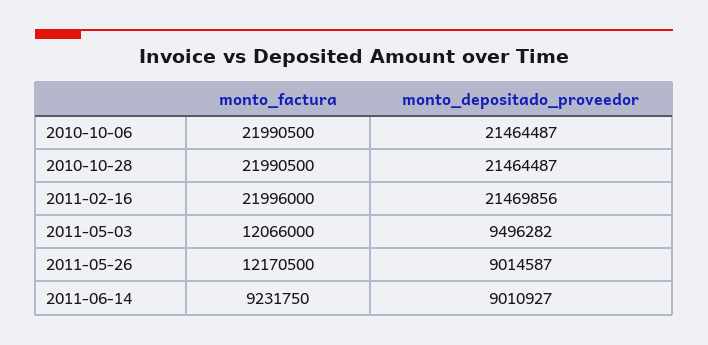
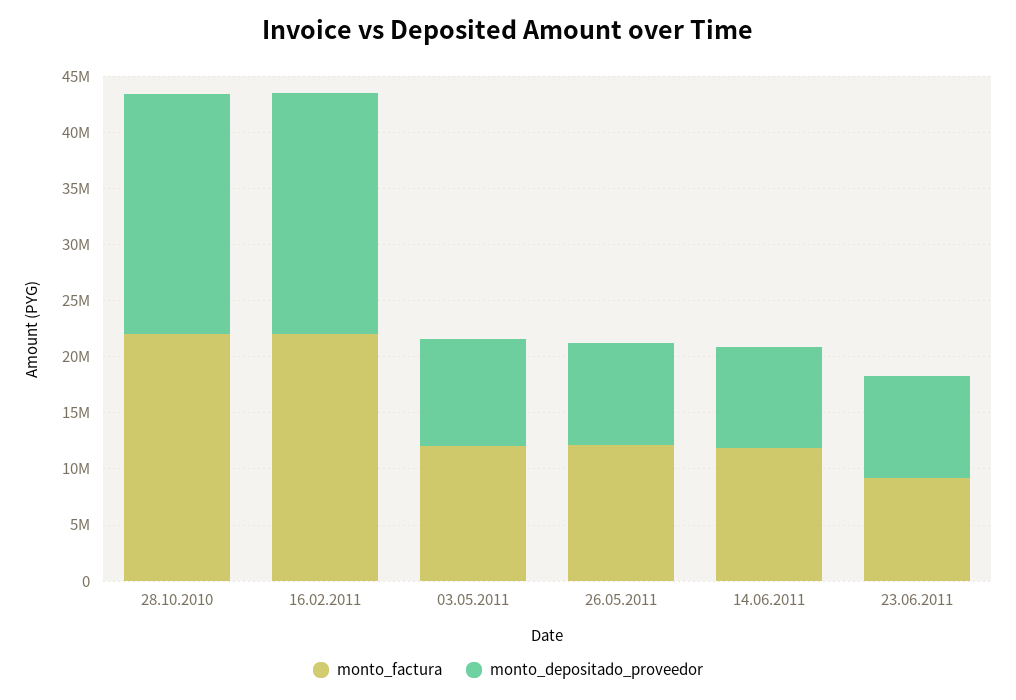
monto_factura, 2010-10-06: 21990500 -> none
monto_depositado_proveedor, 2010-10-06: 21464487 -> none
monto_factura, 2011-06-14: 9231750 -> 12000000
monto_factura, 23.06.2011: none -> 9000000
monto_depositado_proveedor, 23.06.2011: none -> 9000000

